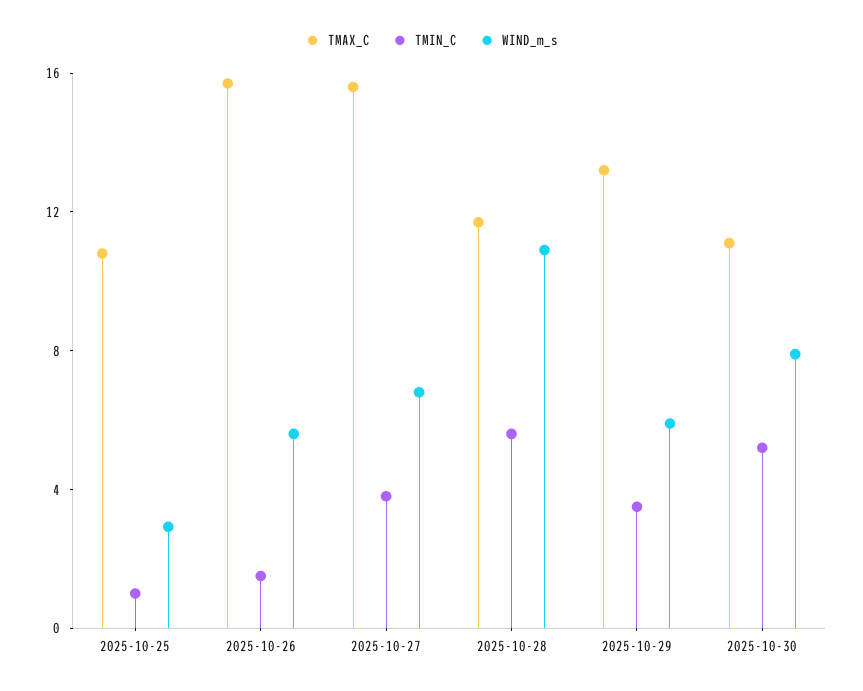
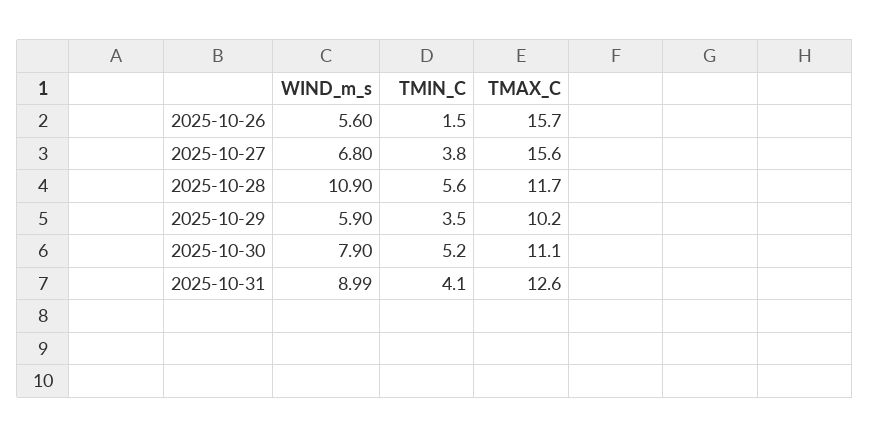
TMAX_C, 2025-10-25: 11 -> none
TMIN_C, 2025-10-25: 1 -> none
WIND_m_s, 2025-10-25: 3 -> none
TMAX_C, 2025-10-29: 13 -> 10.2
WIND_m_s, 2025-10-31: none -> 8.99
TMIN_C, 2025-10-31: none -> 4.1
TMAX_C, 2025-10-31: none -> 12.6

